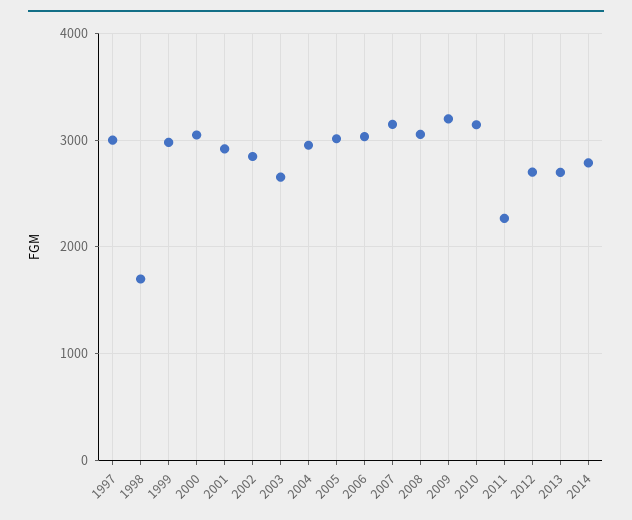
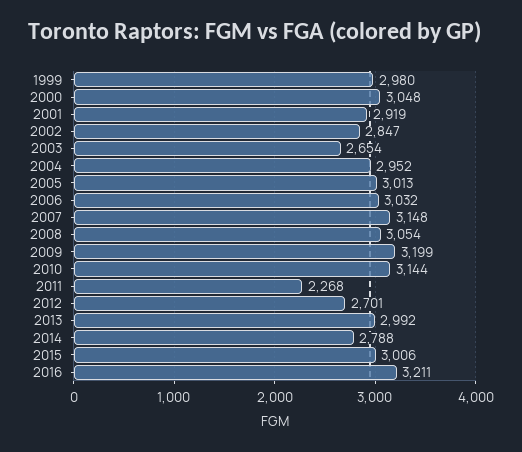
1997: 3000 -> none
1998: 1700 -> none
2013: 2700 -> 2992
2015: none -> 3006
2016: none -> 3211

